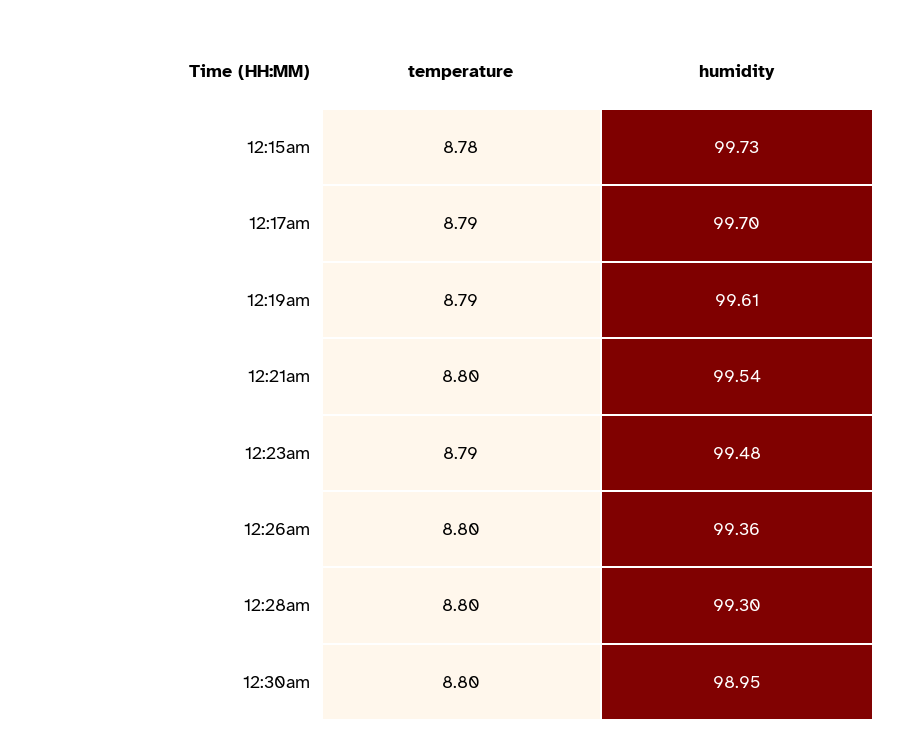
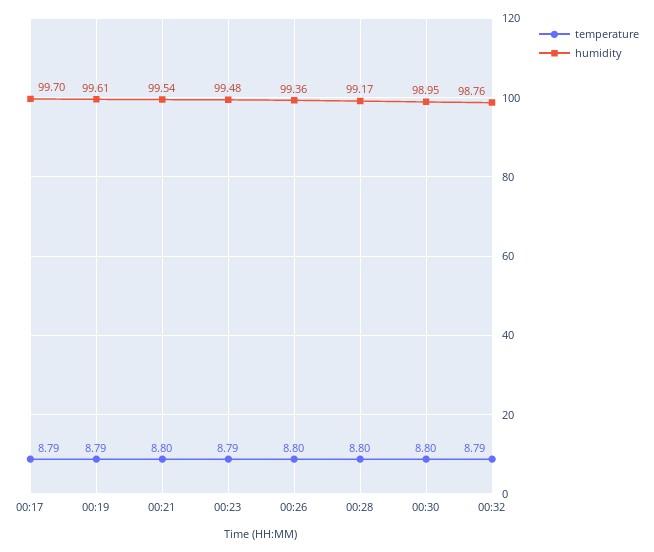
temperature, 12:15am: 8.78 -> none
humidity, 12:15am: 99.73 -> none
humidity, 12:28am: 99.3 -> 99.17
temperature, 00:32: none -> 8.79
humidity, 00:32: none -> 98.76

